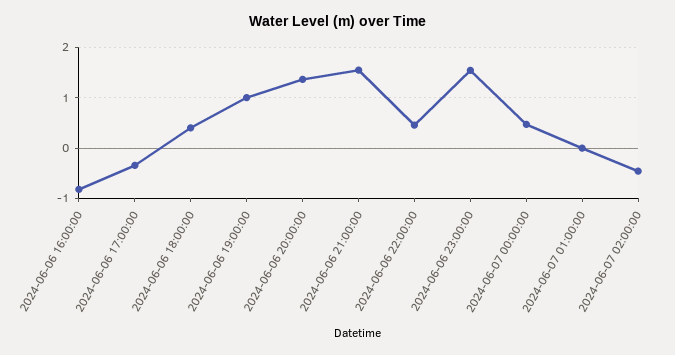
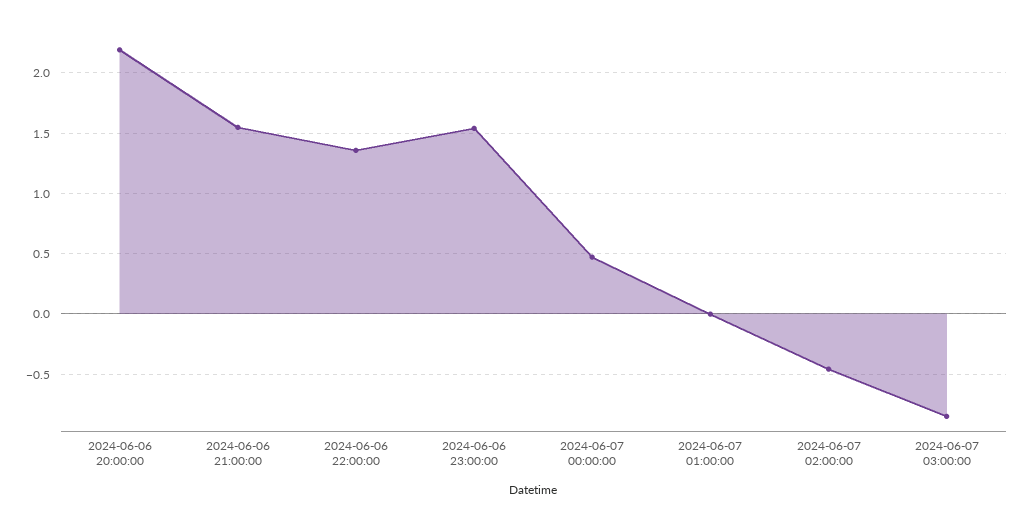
2024-06-06 16:00:00: -0.8 -> none
2024-06-06 17:00:00: -0.4 -> none
2024-06-06 18:00:00: 0.4 -> none
2024-06-06 19:00:00: 1 -> none
2024-06-06 20:00:00: 1.4 -> 2.2
2024-06-06 22:00:00: 0.4 -> 1.35
2024-06-07 03:00:00: none -> -0.85

